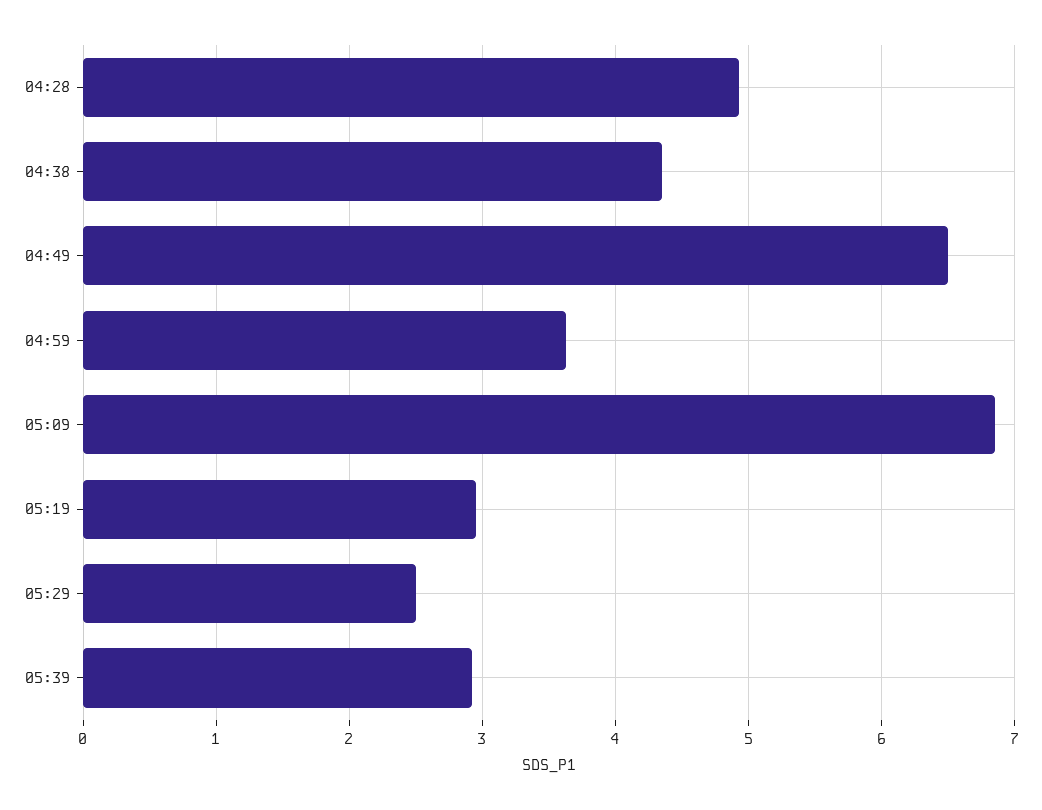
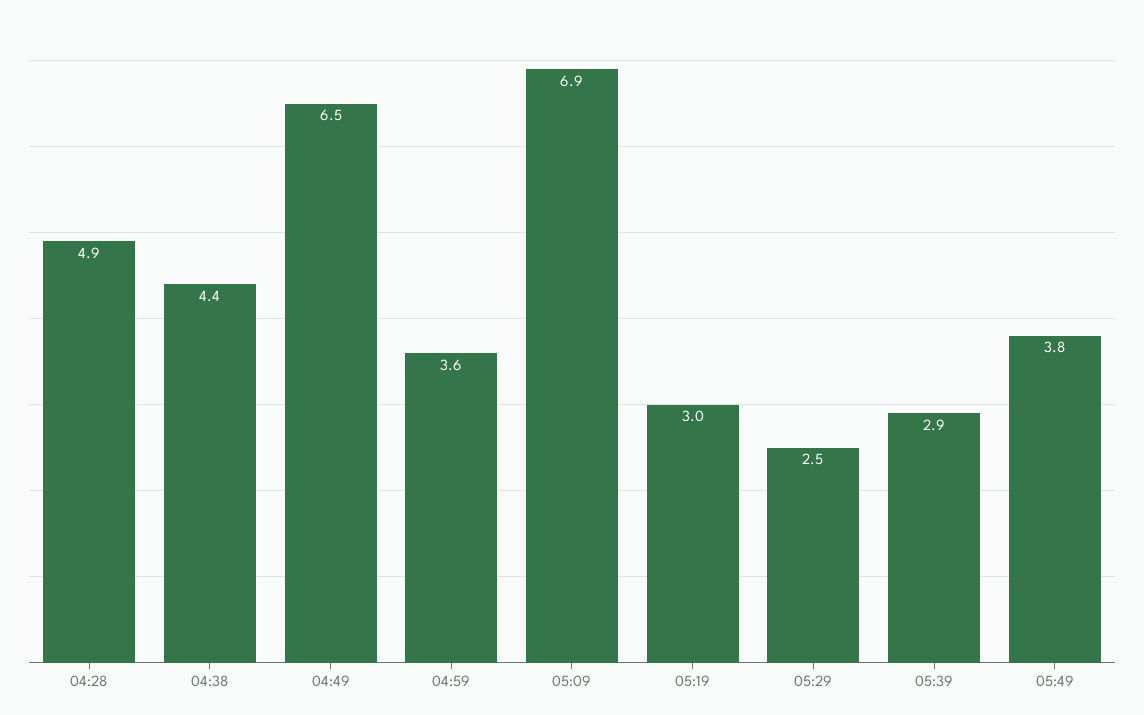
05:49: none -> 3.8

